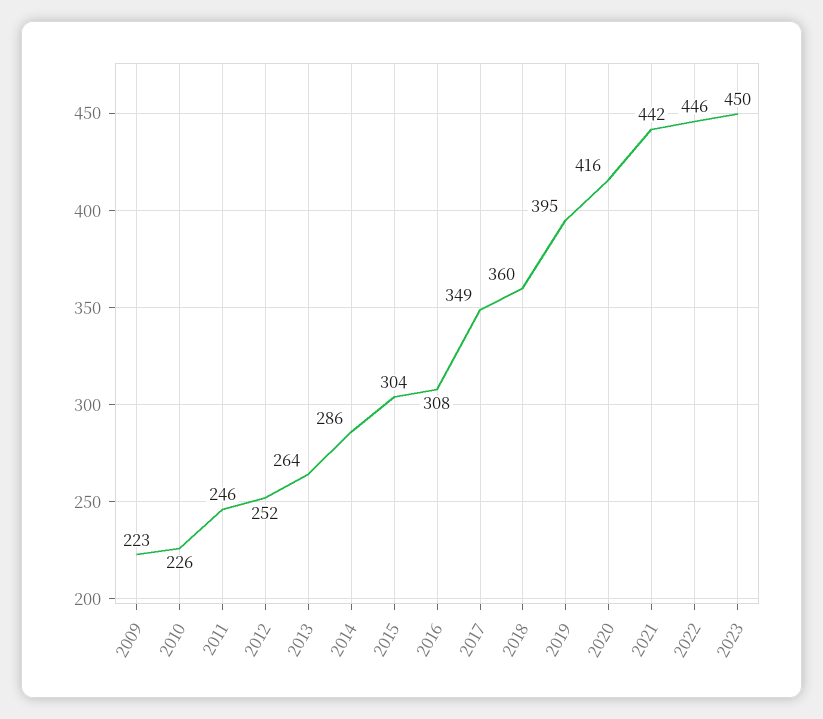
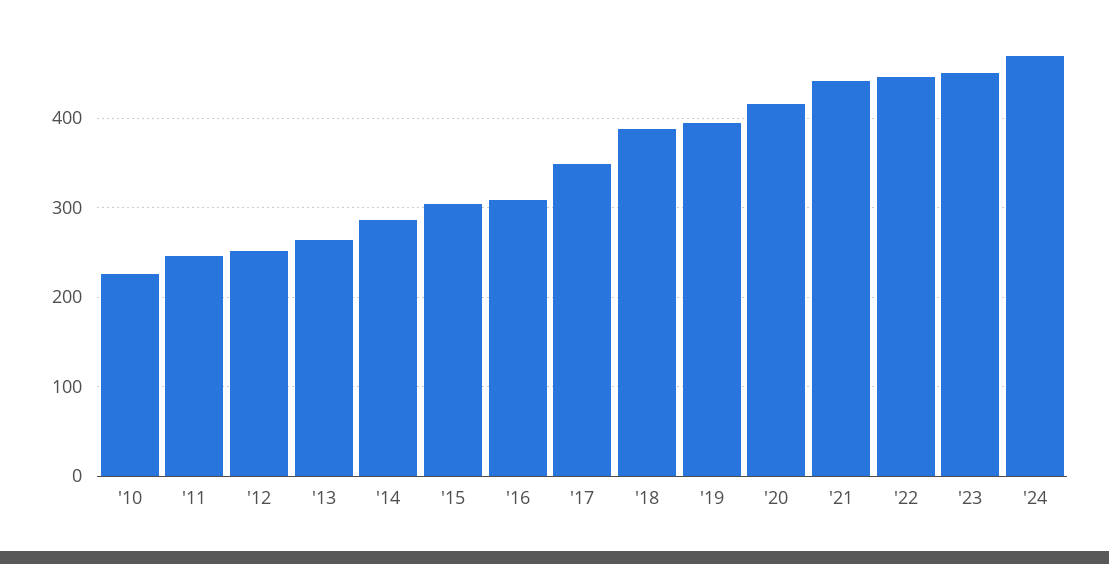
2009: 223 -> none
2018: 360 -> 390
'24: none -> 470

